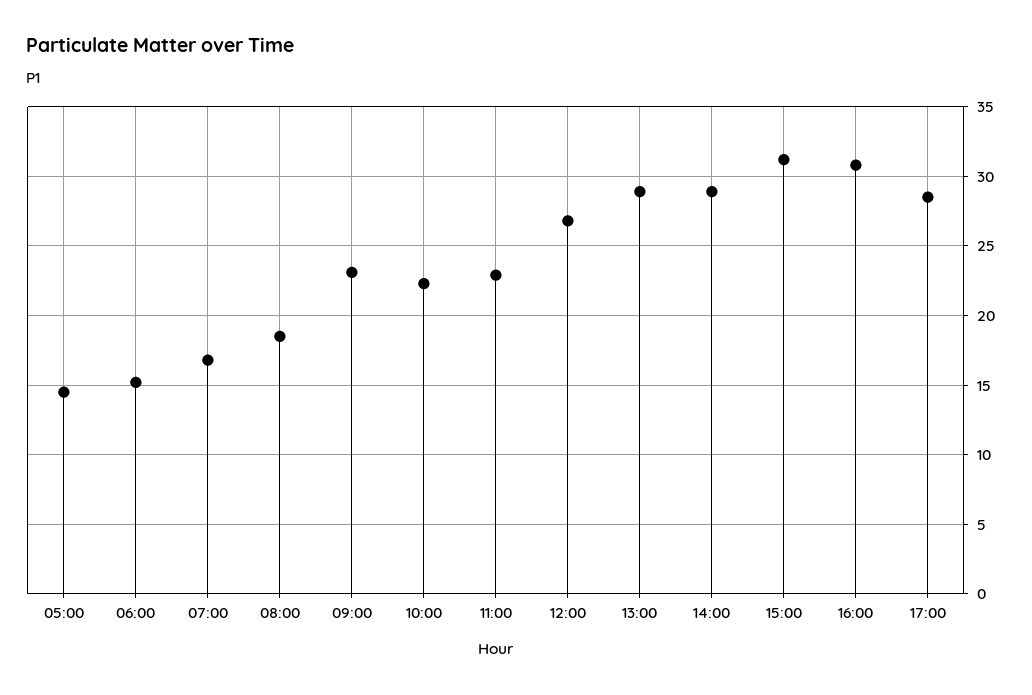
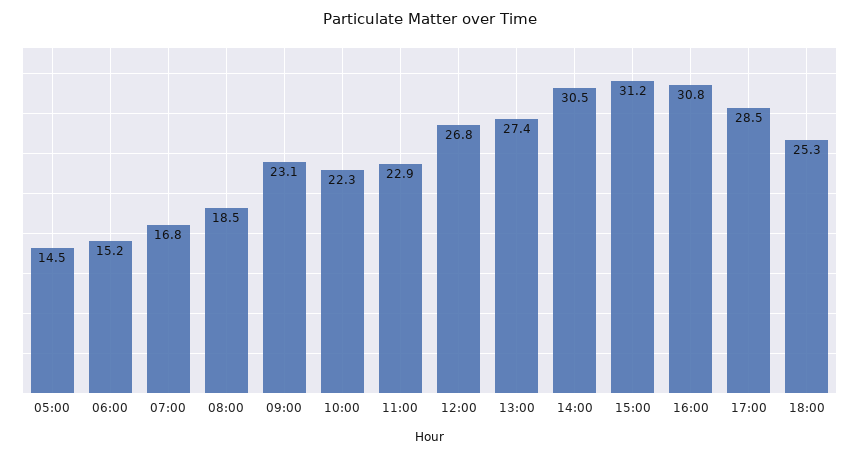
13:00: 29 -> 27.4
14:00: 29 -> 30.5
18:00: none -> 25.3

